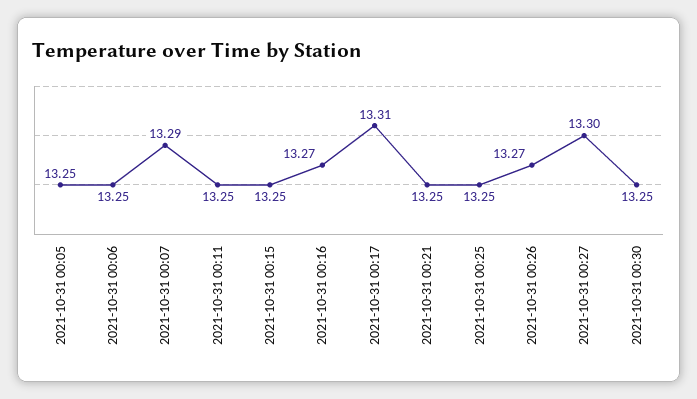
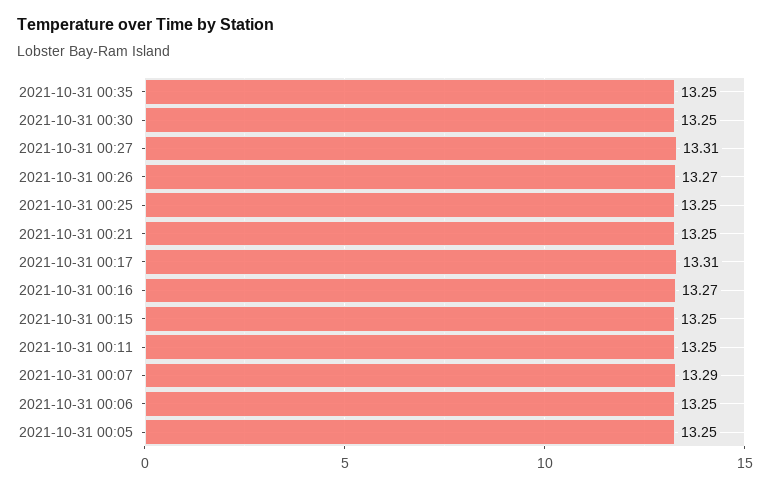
2021-10-31 00:27: 13.3 -> 13.31
2021-10-31 00:35: none -> 13.25

